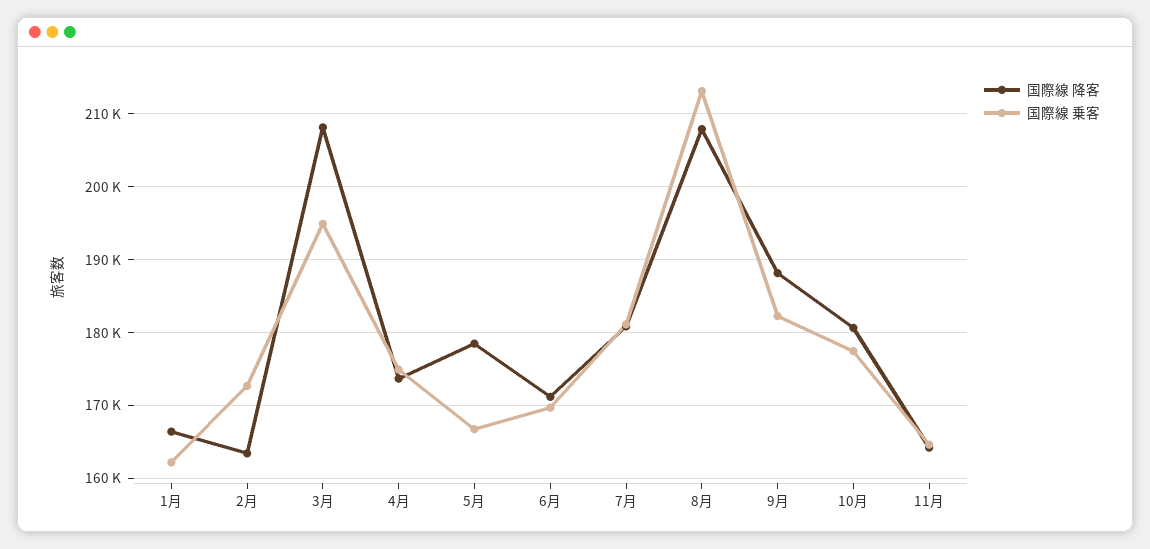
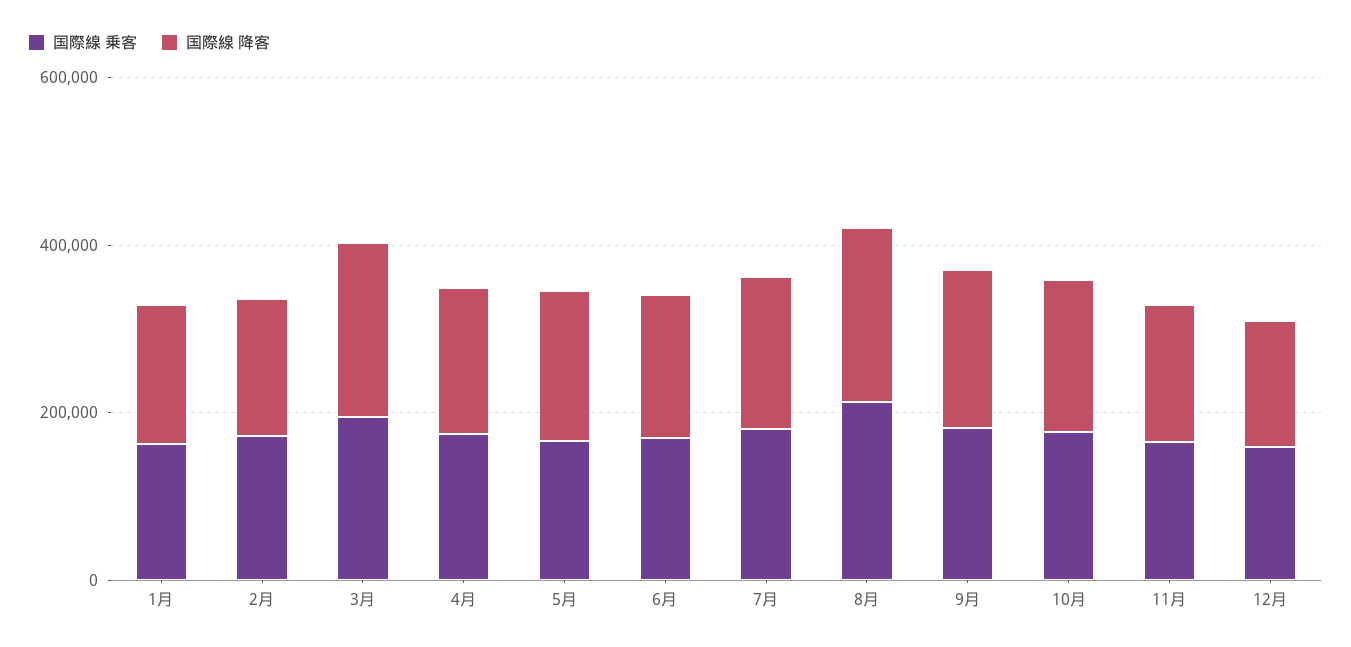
国際線 乗客, 12月: none -> 150000
国際線 降客, 12月: none -> 150000

